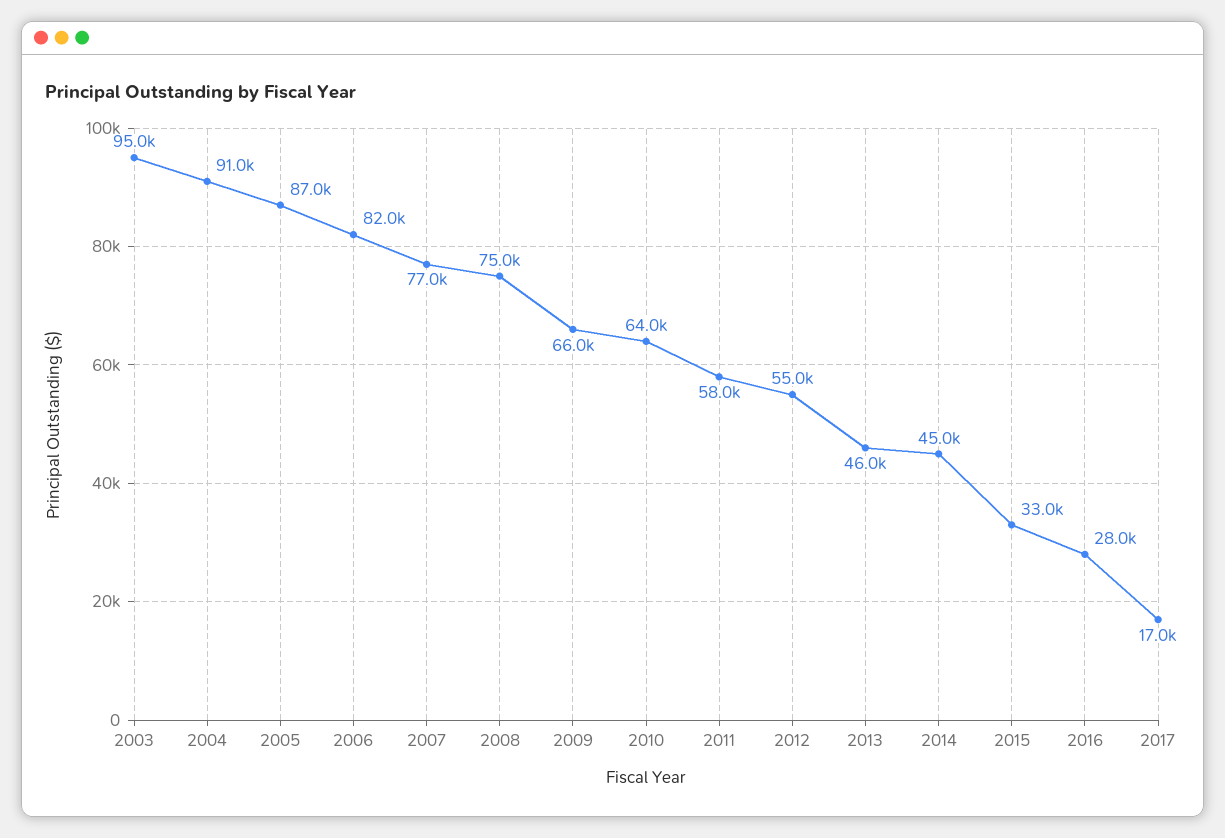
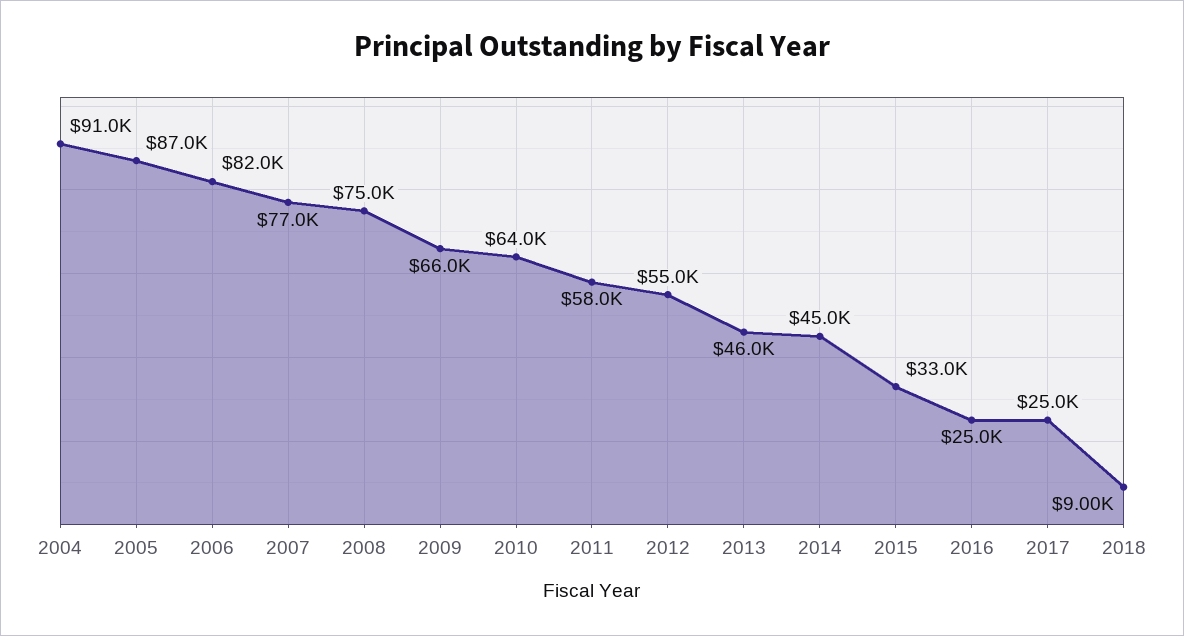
2003: 95000 -> none
2016: 28000 -> 25000
2017: 17000 -> 25000
2018: none -> 9000

